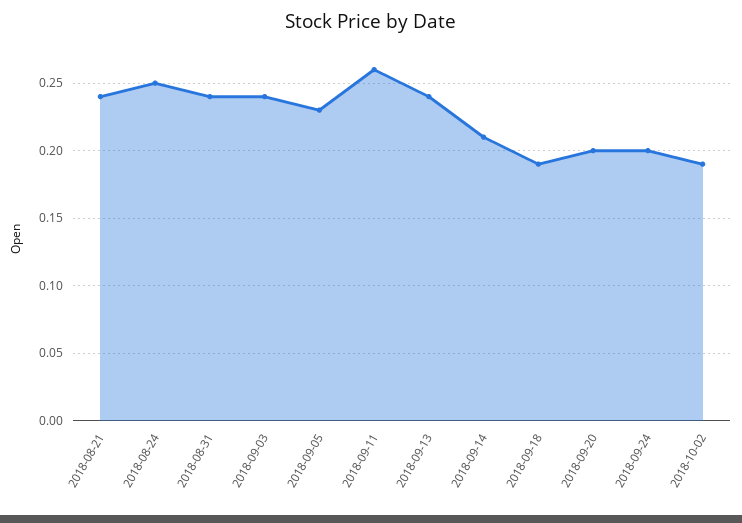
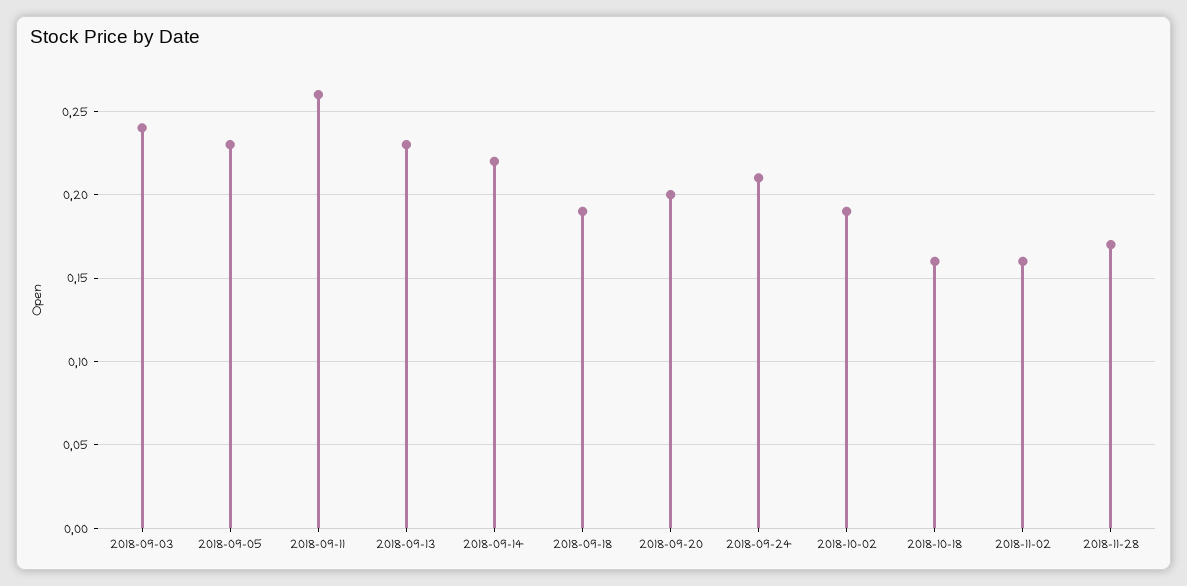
2018-08-21: 0.24 -> none
2018-08-24: 0.25 -> none
2018-08-31: 0.24 -> none
2018-09-13: 0.24 -> 0.23
2018-09-14: 0.21 -> 0.22
2018-09-24: 0.2 -> 0.21
2018-10-18: none -> 0.16
2018-11-02: none -> 0.16
2018-11-28: none -> 0.17

